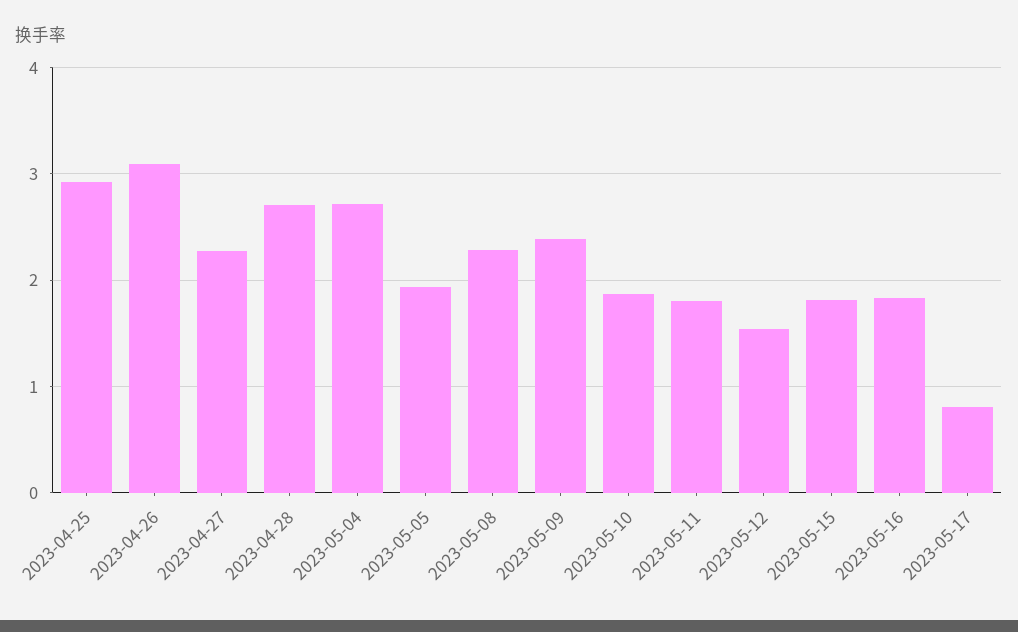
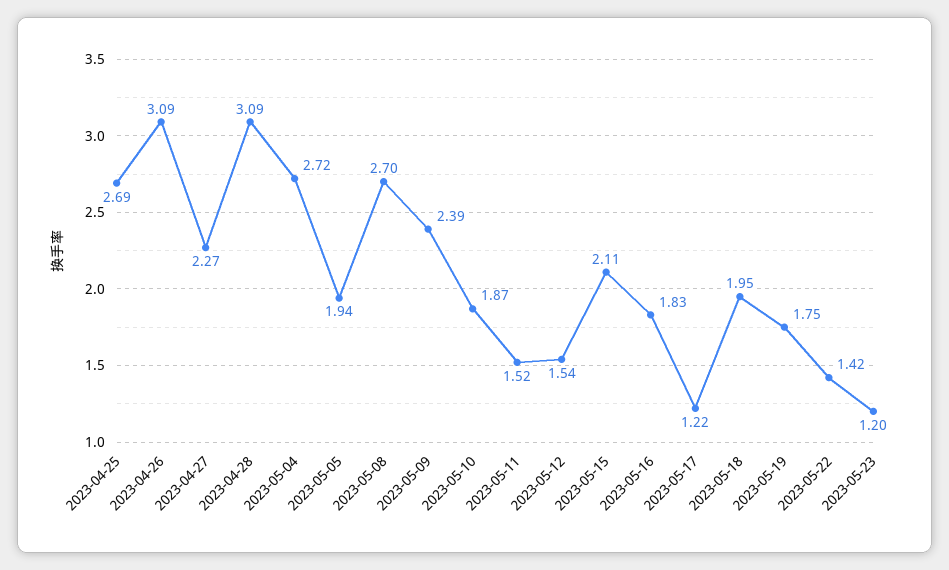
2023-04-25: 2.9 -> 2.69
2023-04-28: 2.7 -> 3.09
2023-05-08: 2.3 -> 2.7
2023-05-11: 1.8 -> 1.52
2023-05-15: 1.8 -> 2.11
2023-05-17: 0.8 -> 1.22
2023-05-18: none -> 1.95
2023-05-19: none -> 1.75
2023-05-22: none -> 1.42
2023-05-23: none -> 1.2

